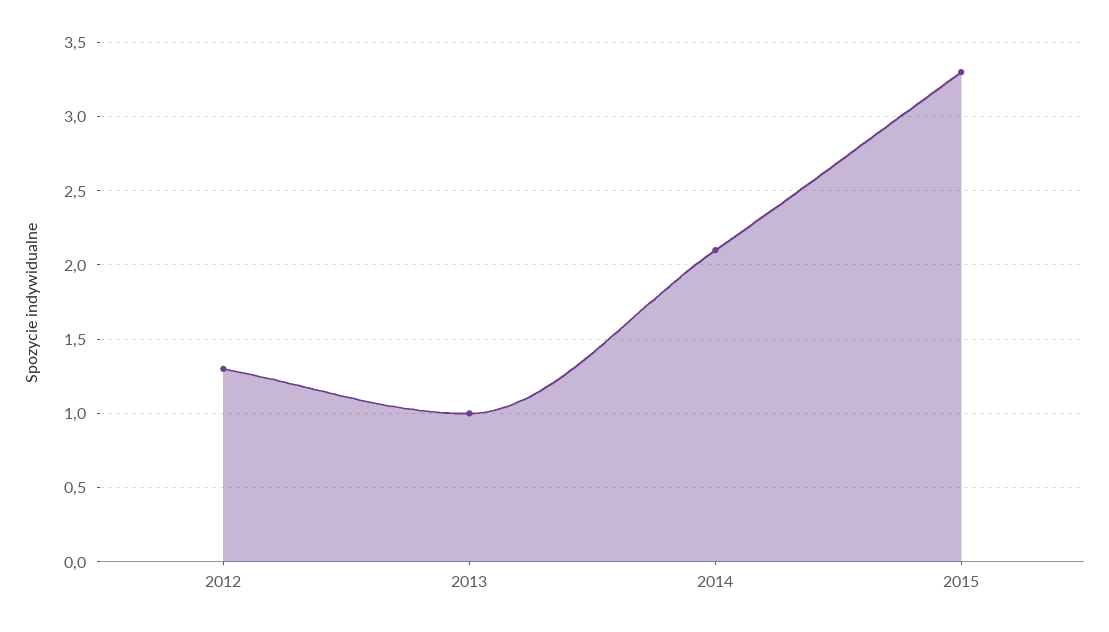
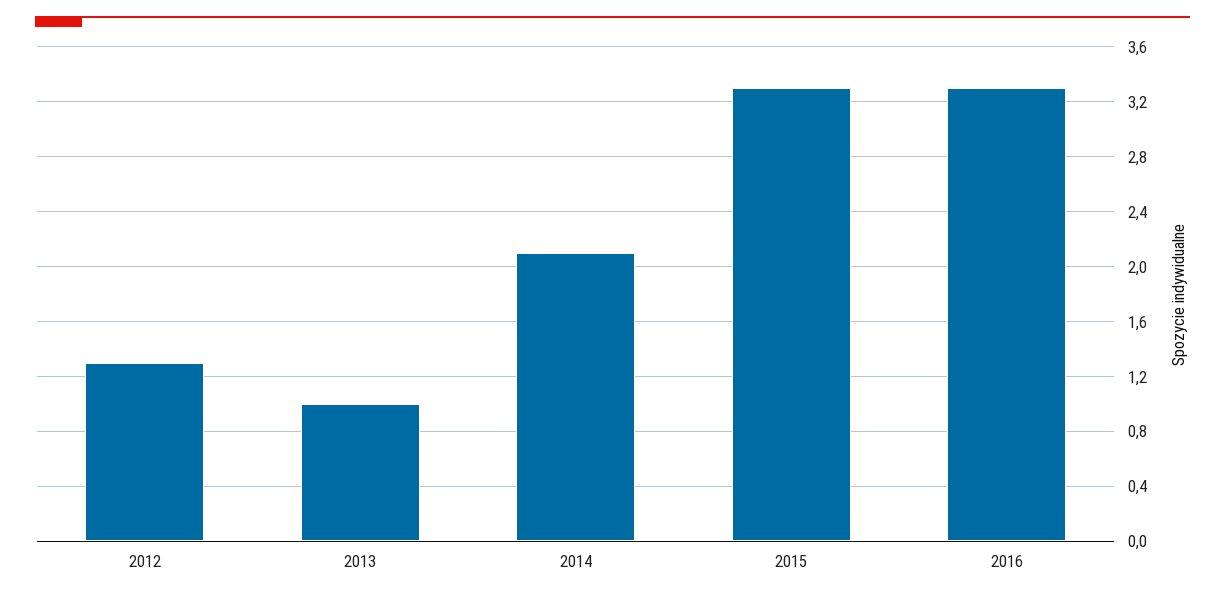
2016: none -> 3.3

